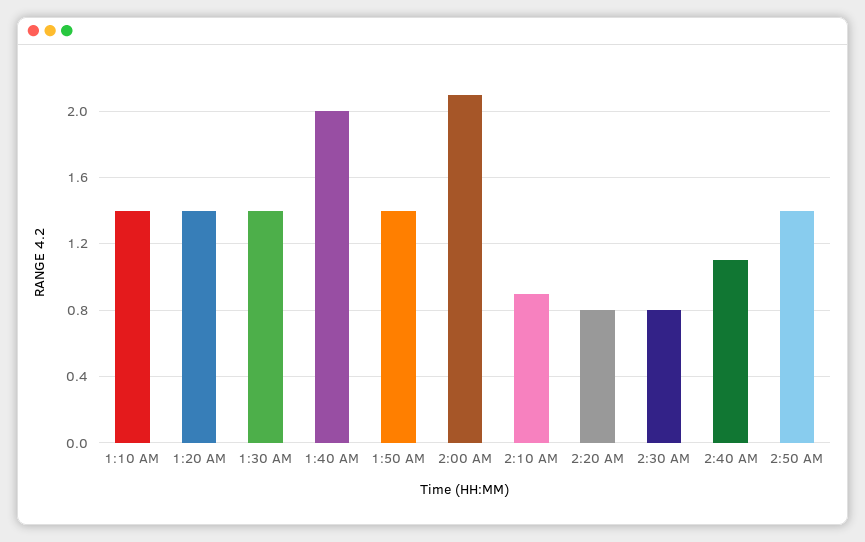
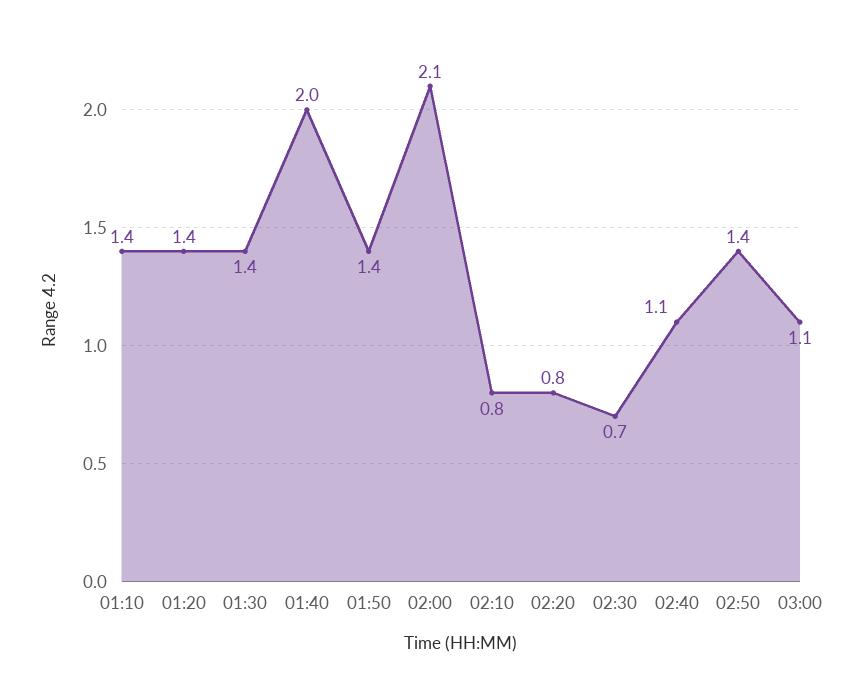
2:10 AM: 0.9 -> 0.8
2:30 AM: 0.8 -> 0.7
03:00: none -> 1.1

